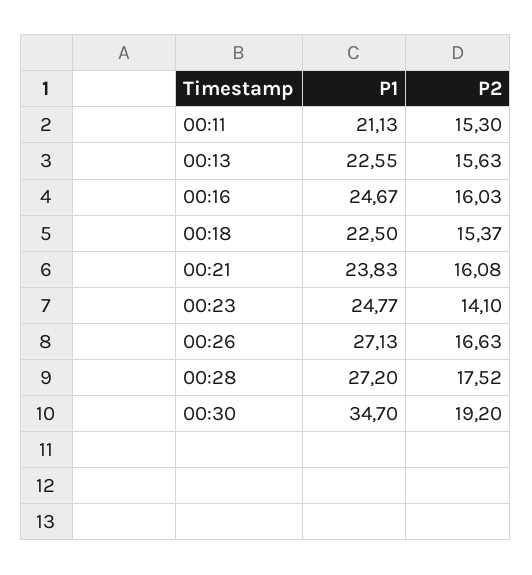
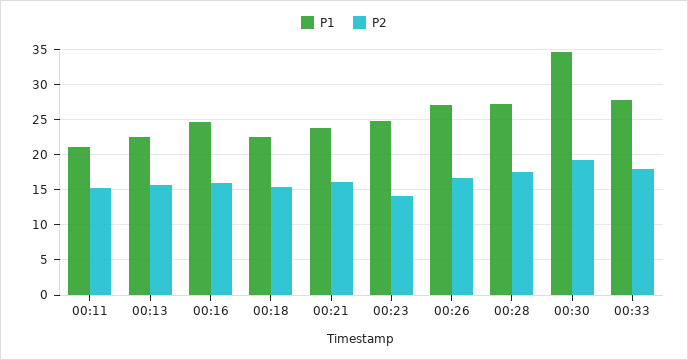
P1, 00:33: none -> 28
P2, 00:33: none -> 18

